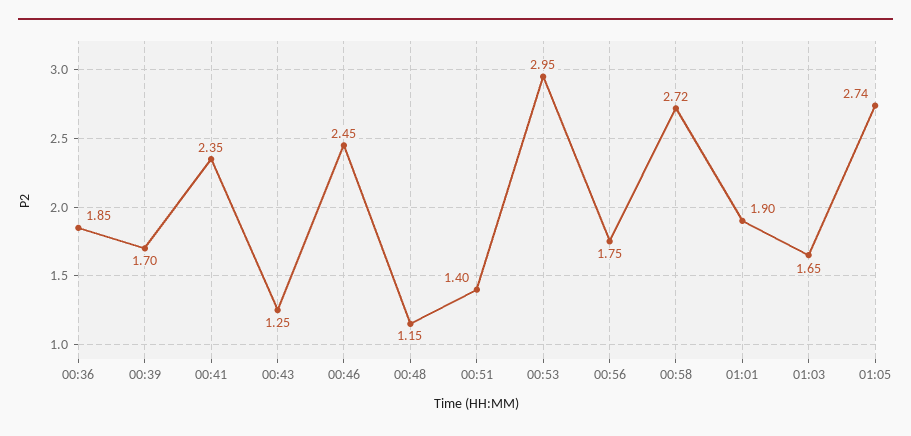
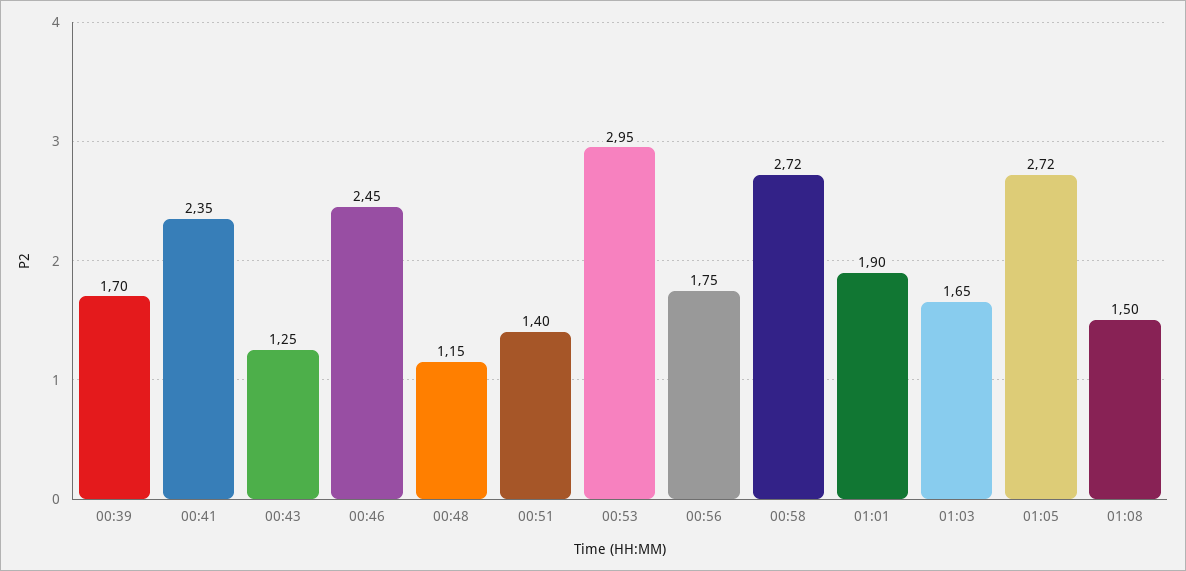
00:36: 1.85 -> none
01:05: 2.74 -> 2.72
01:08: none -> 1.5

